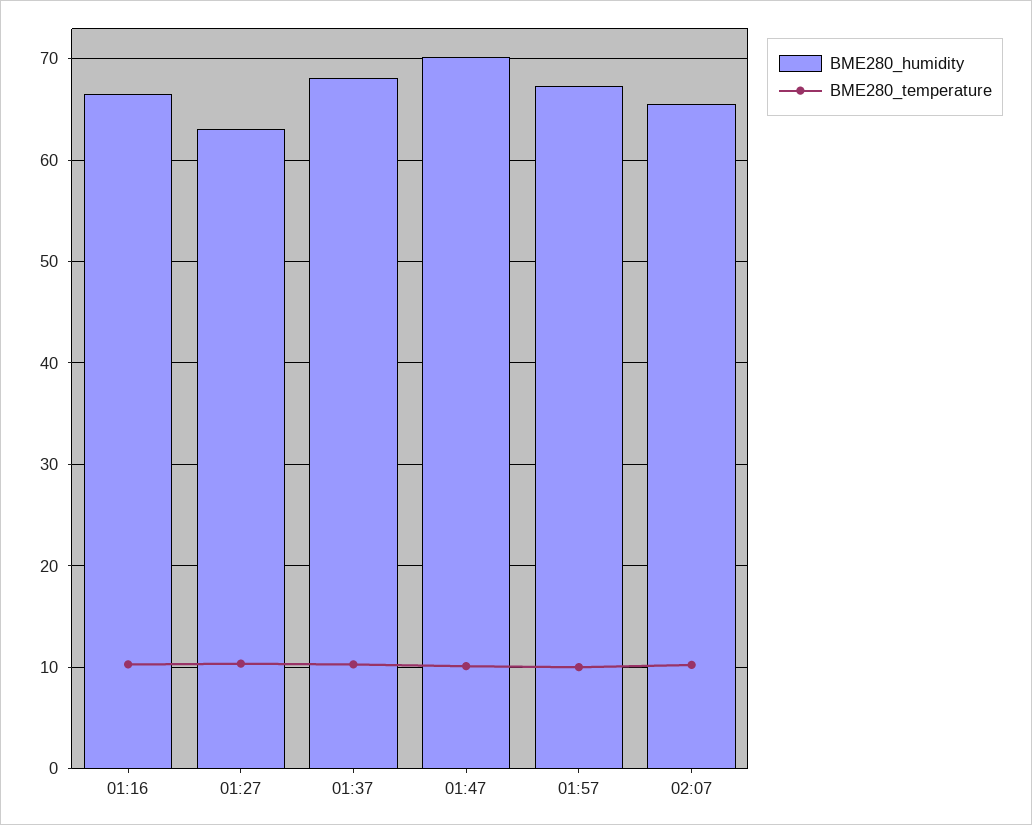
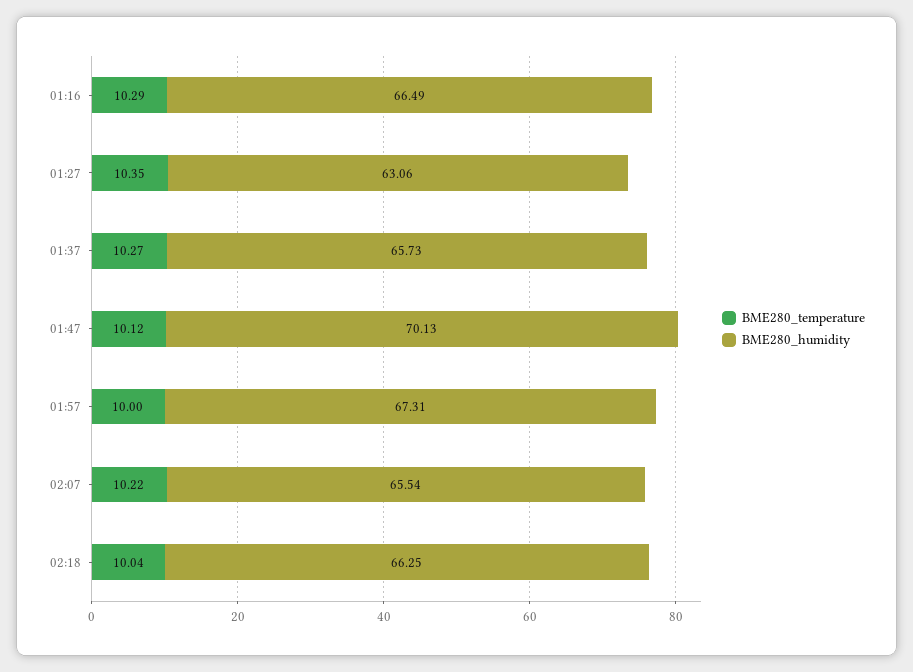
BME280_humidity, 01:37: 68 -> 65.73
BME280_temperature, 02:18: none -> 10.04
BME280_humidity, 02:18: none -> 66.25

